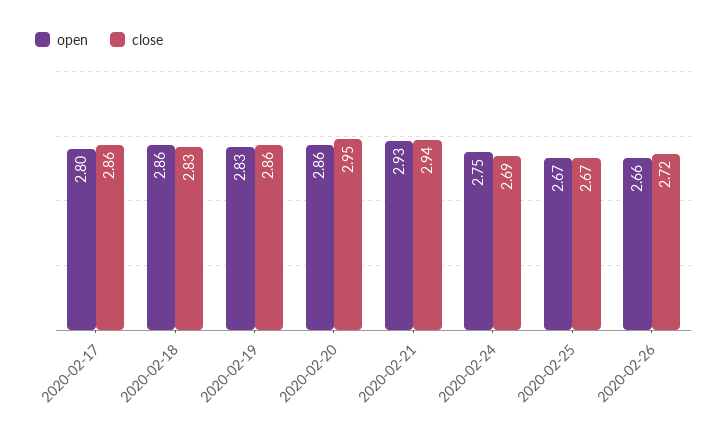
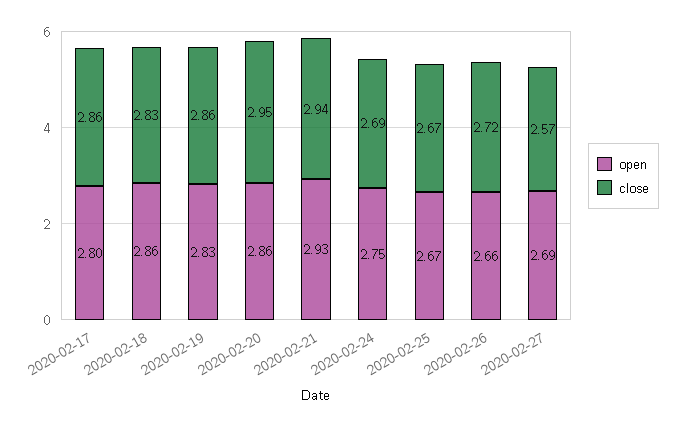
open, 2020-02-27: none -> 2.69
close, 2020-02-27: none -> 2.57

